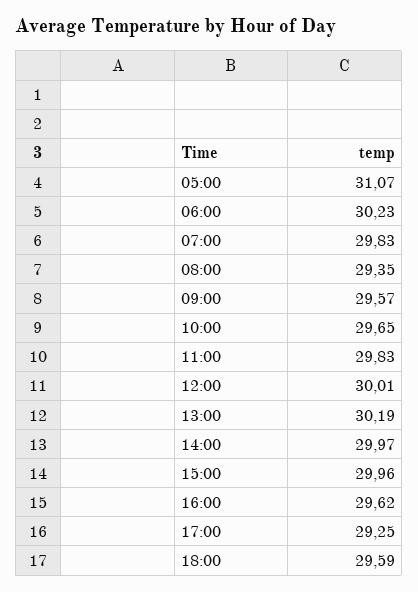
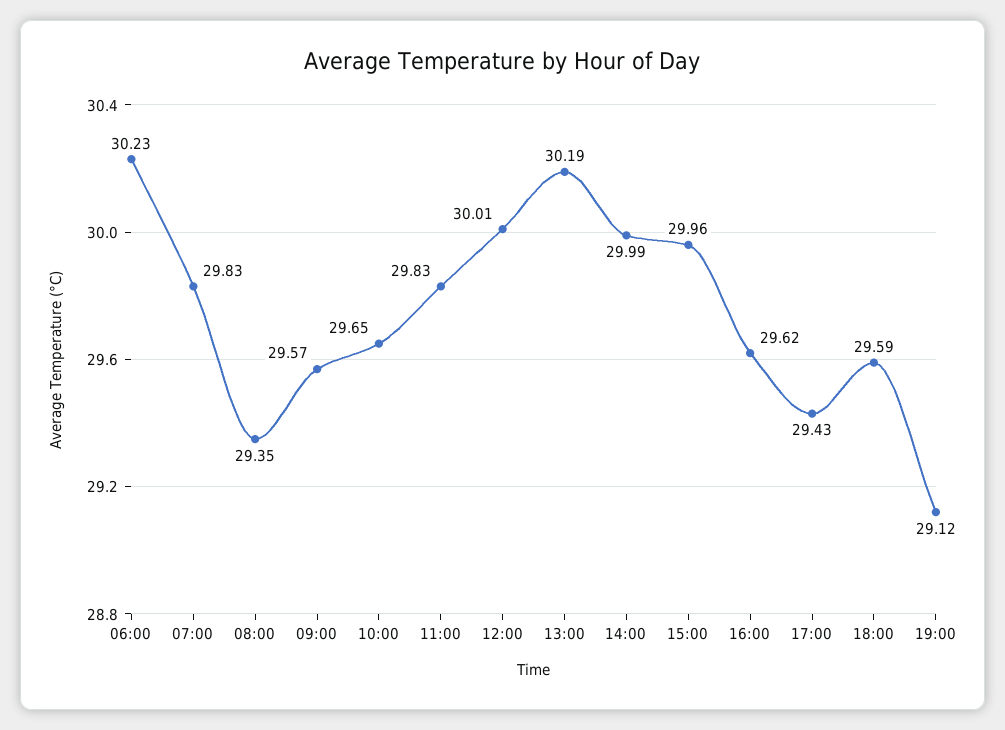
05:00: 31.07 -> none
14:00: 29.97 -> 29.99
17:00: 29.25 -> 29.43
19:00: none -> 29.12

